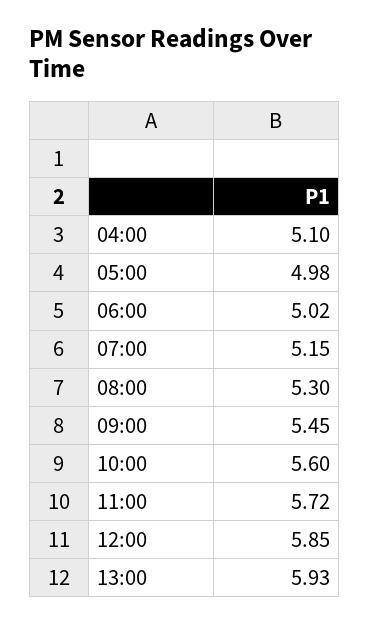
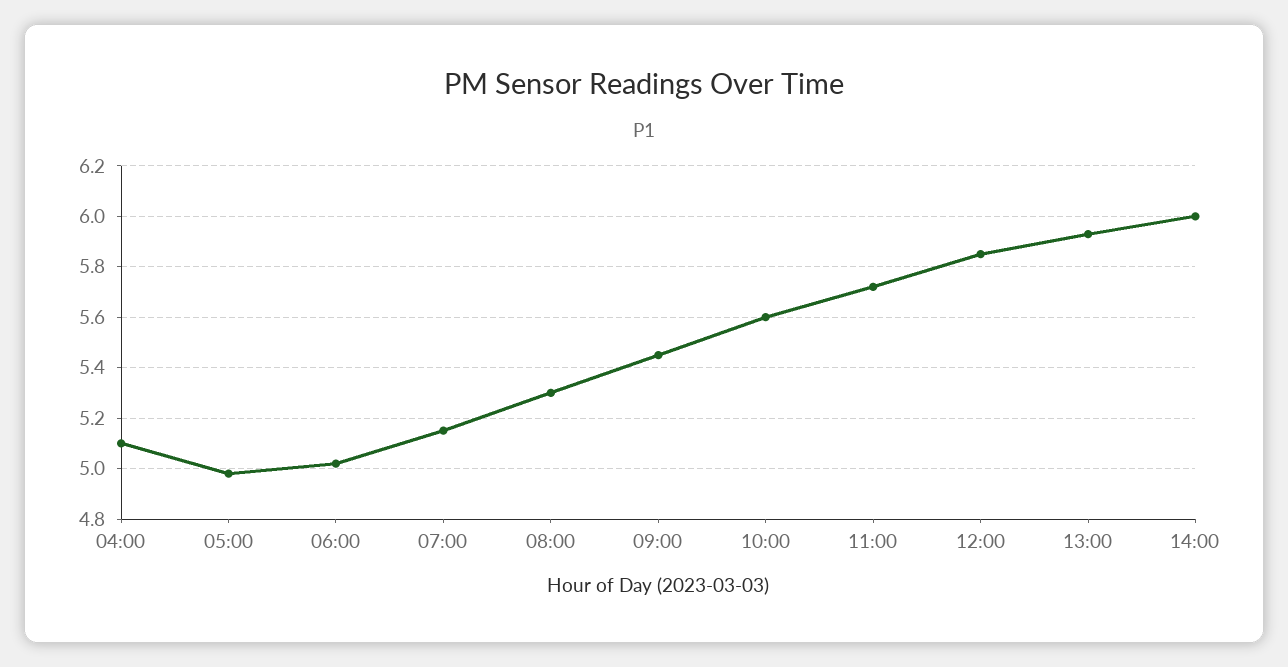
14:00: none -> 6

